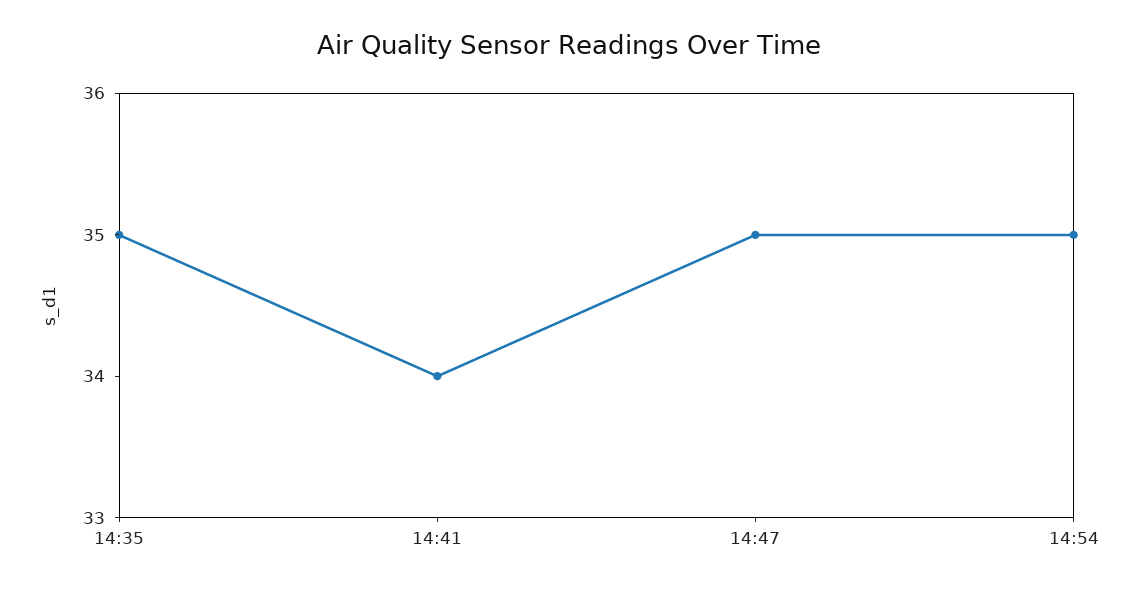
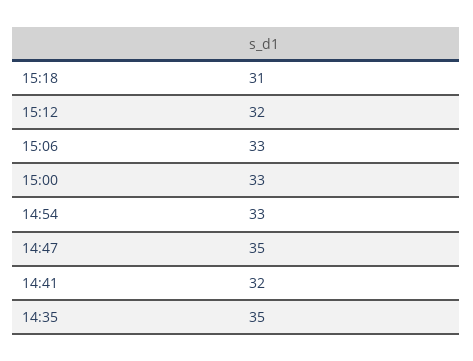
14:41: 34 -> 32
14:54: 35 -> 33
15:18: none -> 31
15:12: none -> 32
15:06: none -> 33
15:00: none -> 33

